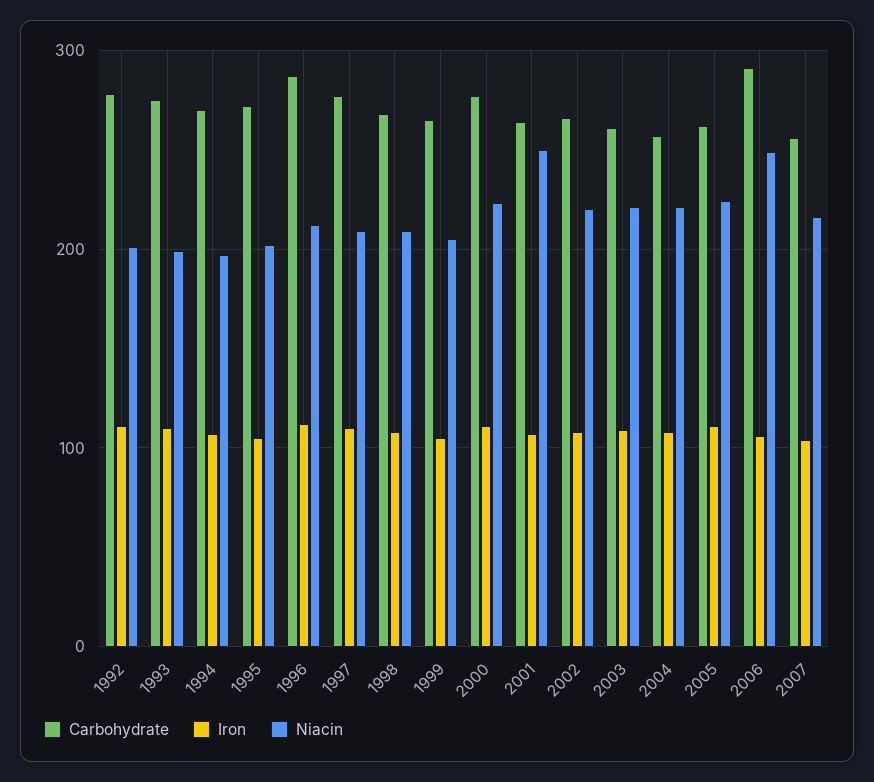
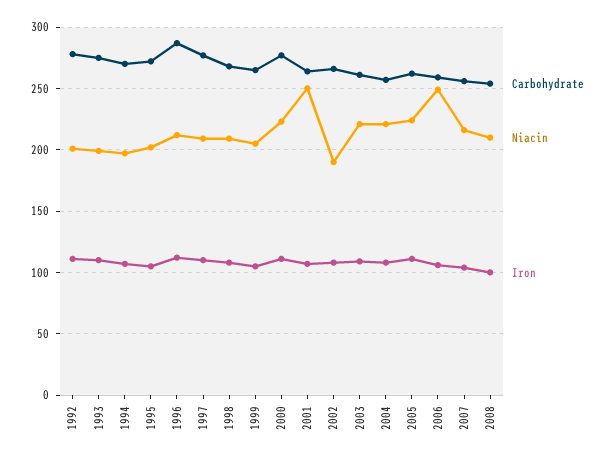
Niacin, 2002: 220 -> 190
Carbohydrate, 2006: 290 -> 260
Carbohydrate, 2008: none -> 255
Niacin, 2008: none -> 210
Iron, 2008: none -> 100

